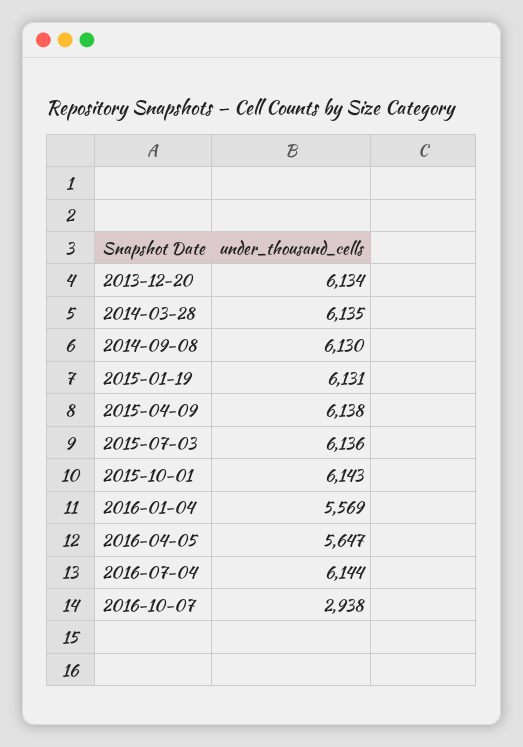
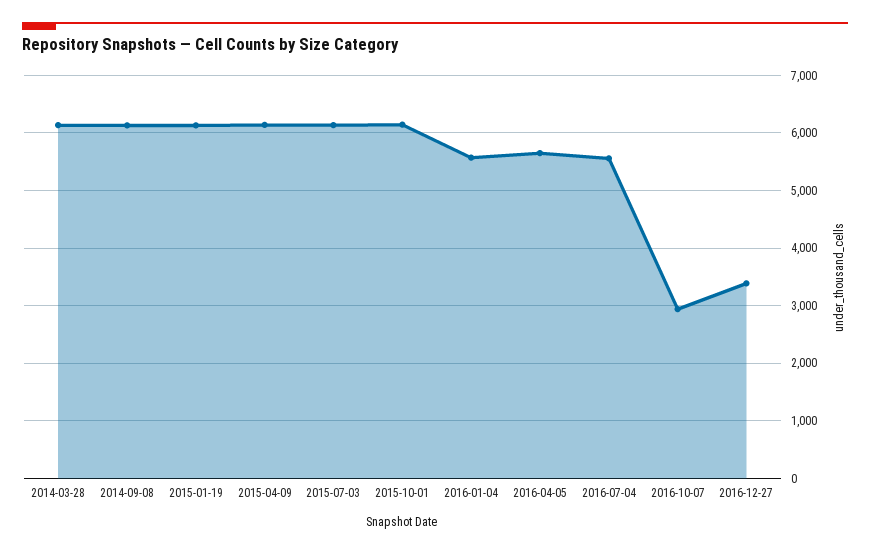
2013-12-20: 6134 -> none
2016-07-04: 6144 -> 5600
2016-12-27: none -> 3400

